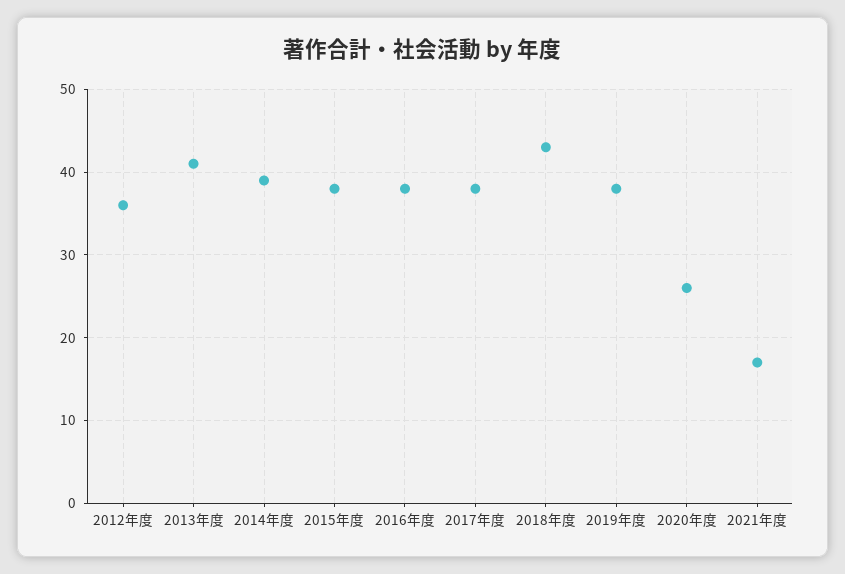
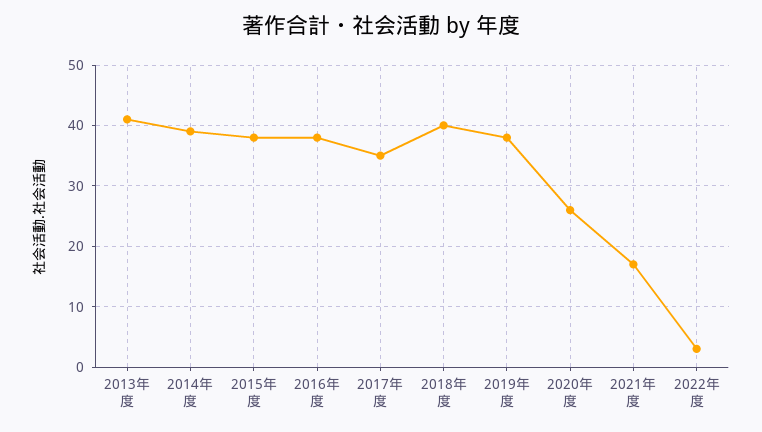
2012年度: 36 -> none
2017年度: 38 -> 35
2018年度: 43 -> 40
2022年度: none -> 3

